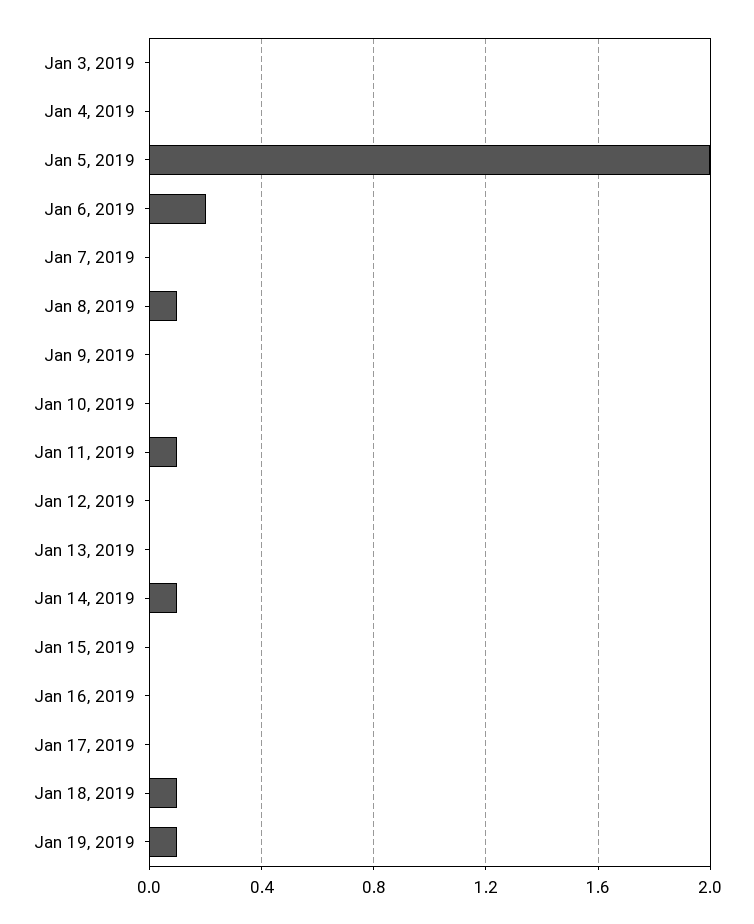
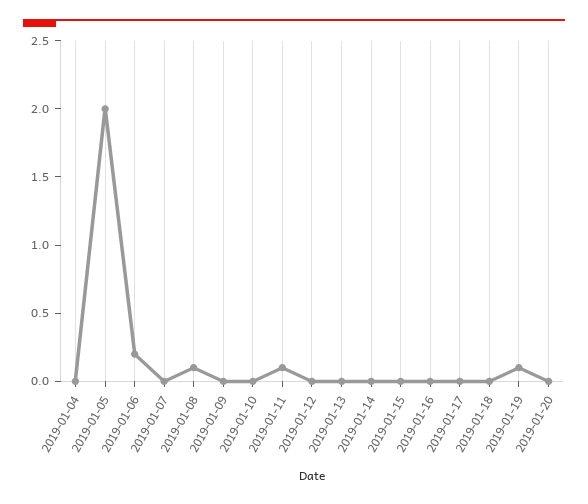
Jan 3, 2019: 0 -> none
Jan 14, 2019: 0.1 -> 0
Jan 18, 2019: 0.1 -> 0
2019-01-20: none -> 0

